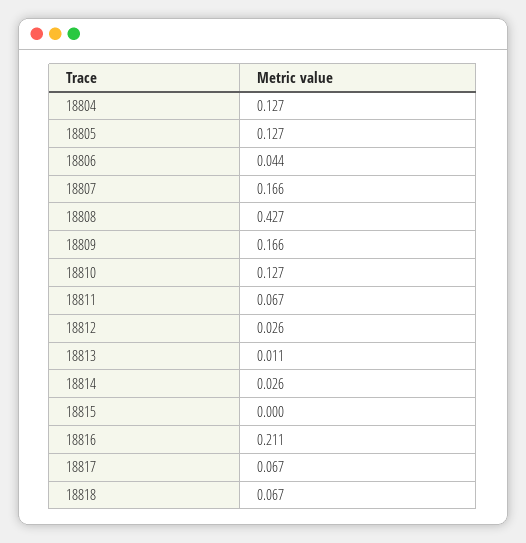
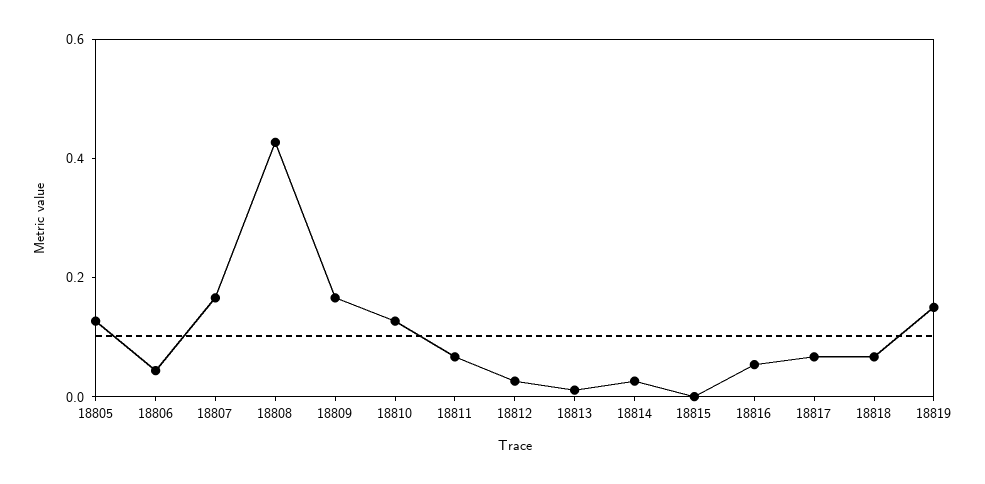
18804: 0.127 -> none
18816: 0.211 -> 0.05
18819: none -> 0.15

